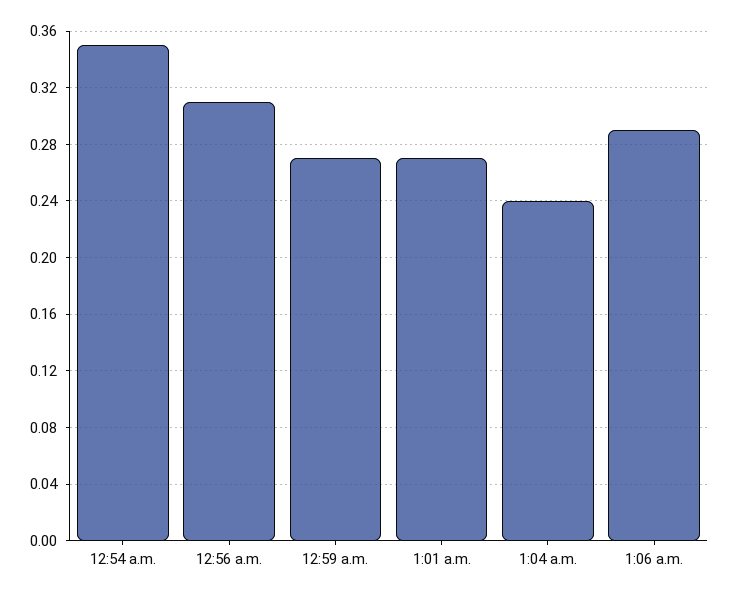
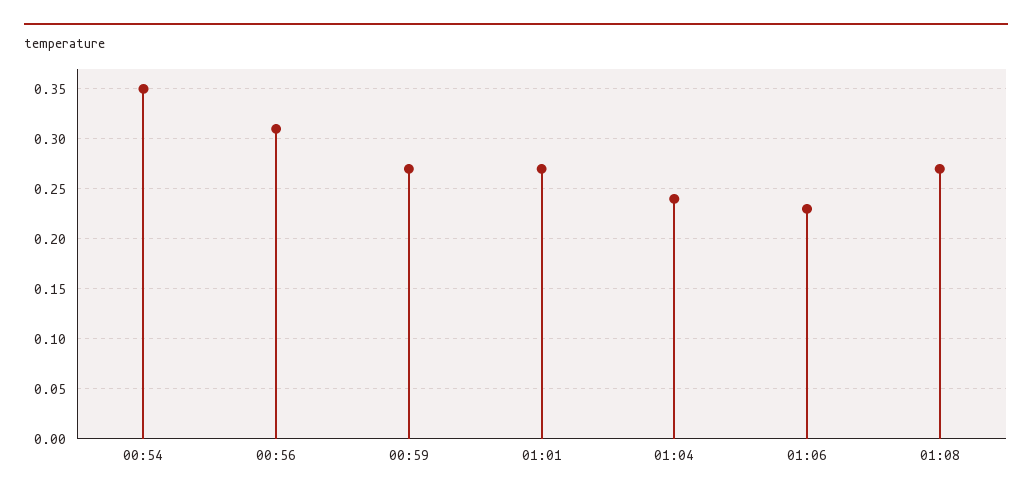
1:06 a.m.: 0.29 -> 0.23
01:08: none -> 0.27

